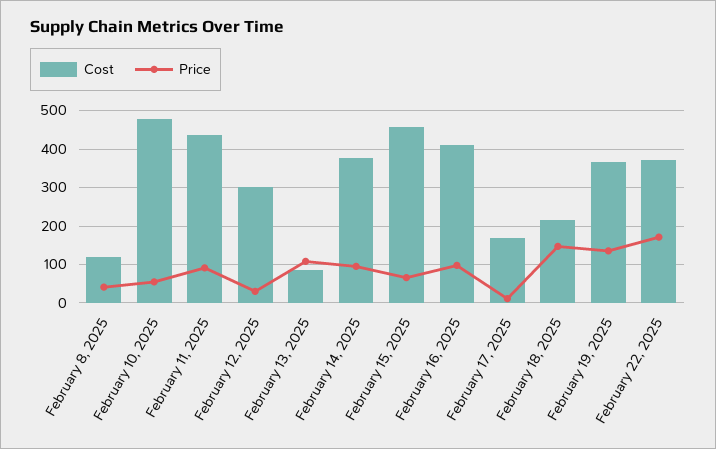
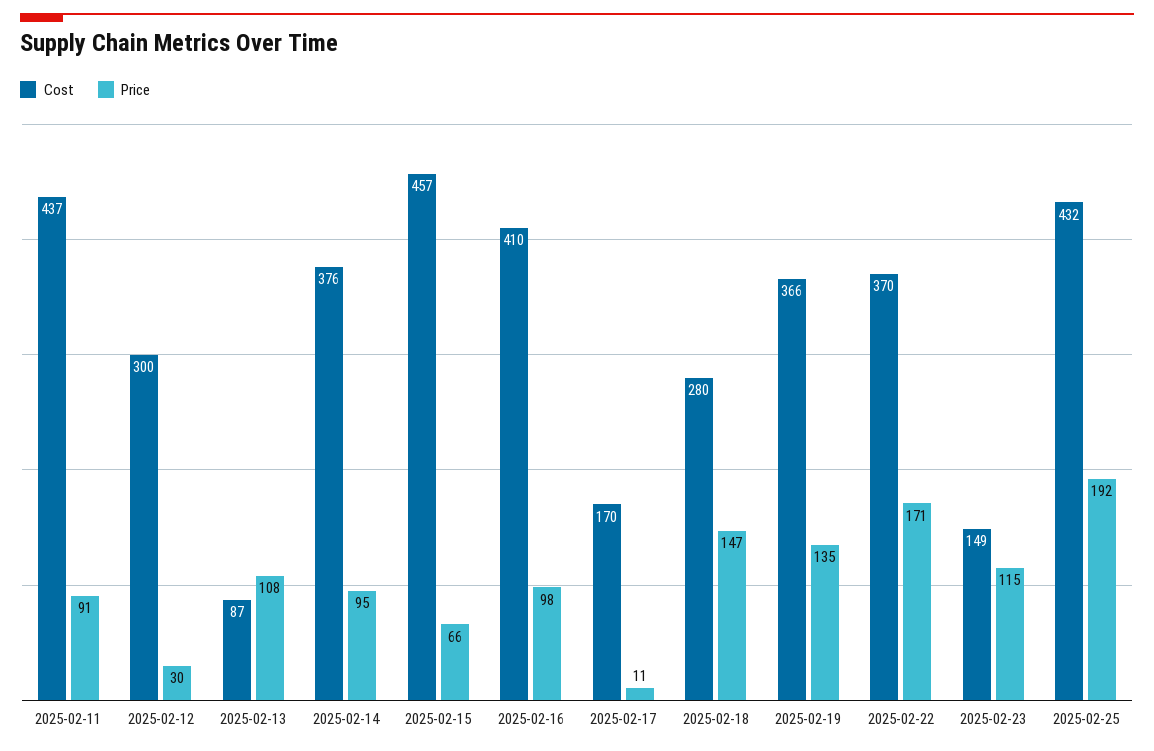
Cost, February 8, 2025: 120 -> none
Price, February 8, 2025: 40 -> none
Cost, February 10, 2025: 480 -> none
Price, February 10, 2025: 60 -> none
Cost, February 18, 2025: 220 -> 280
Cost, 2025-02-23: none -> 149
Price, 2025-02-23: none -> 115
Cost, 2025-02-25: none -> 432
Price, 2025-02-25: none -> 192

